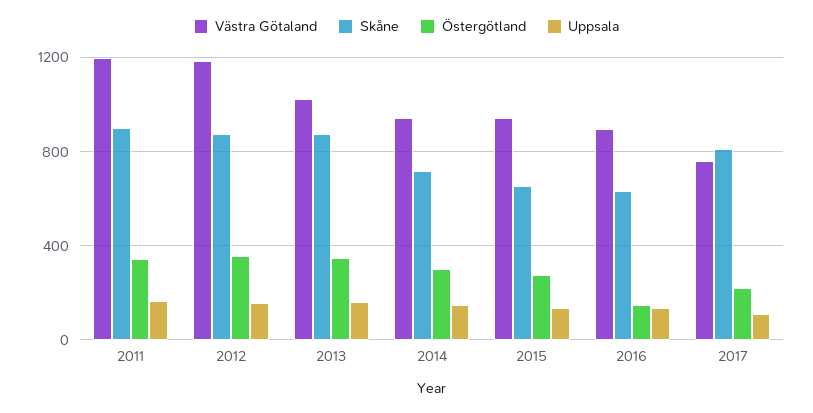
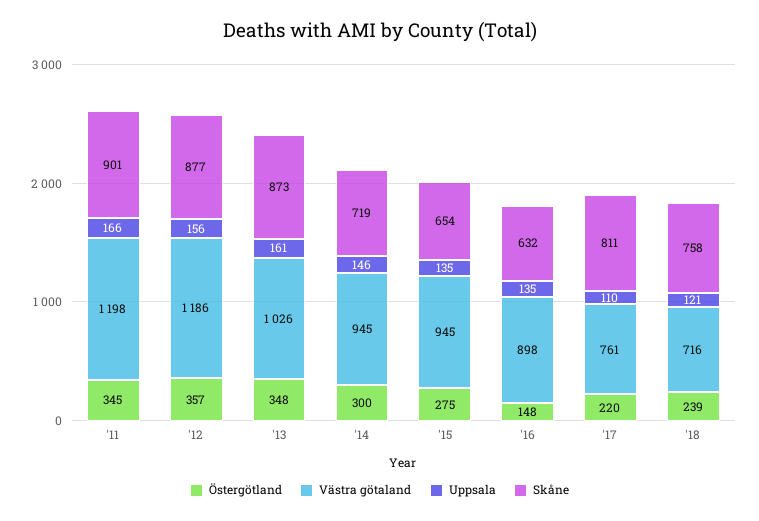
Östergötland, '18: none -> 239
Västra Götaland, '18: none -> 716
Uppsala, '18: none -> 121
Skåne, '18: none -> 758

